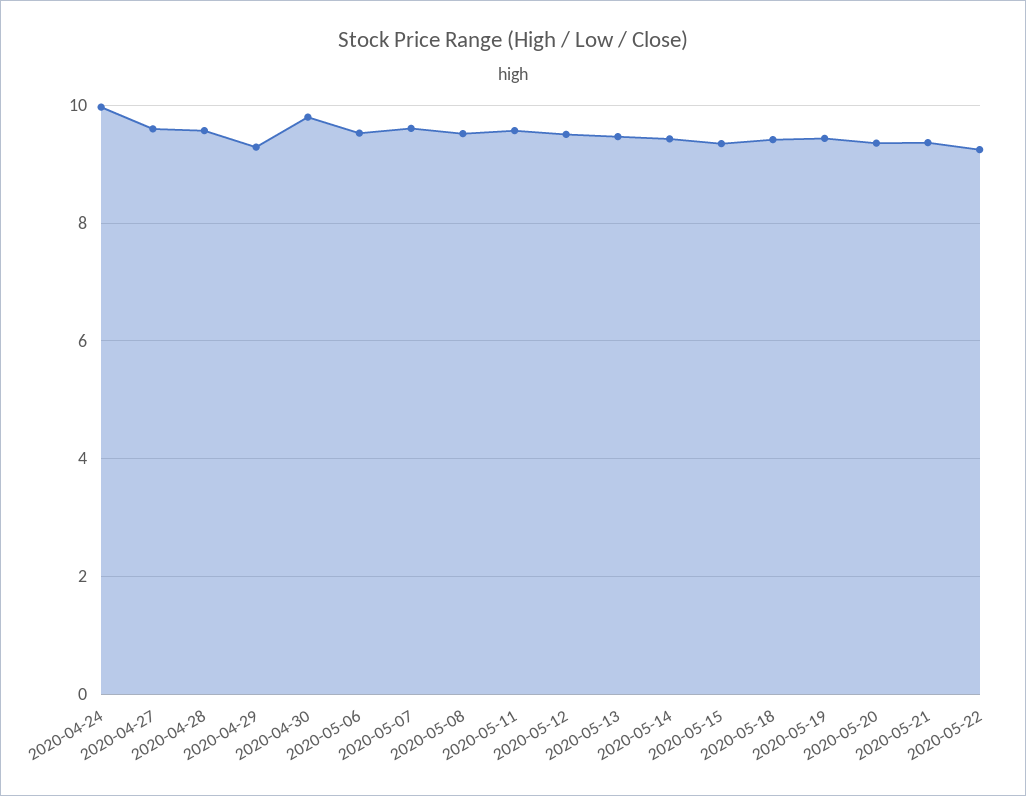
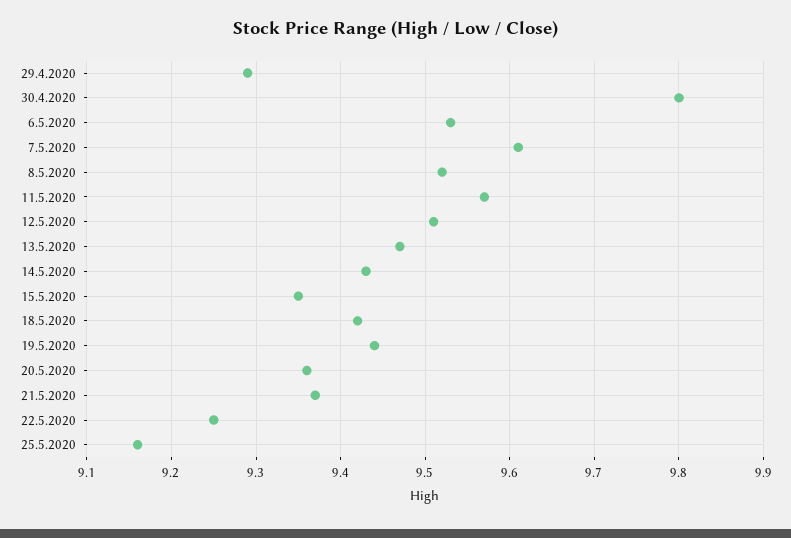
2020-04-24: 10 -> none
2020-04-27: 9.6 -> none
2020-04-28: 9.6 -> none
25.5.2020: none -> 9.16

